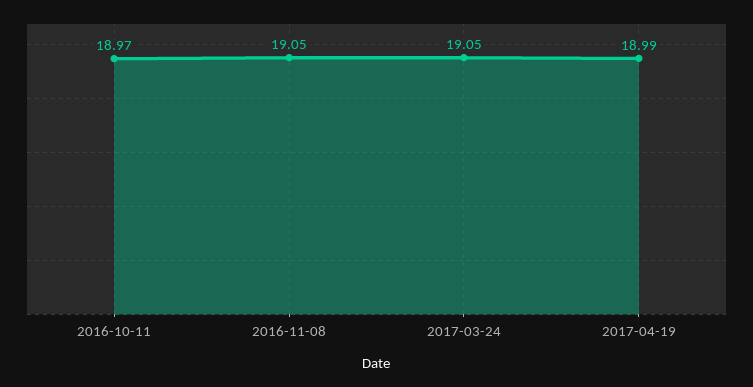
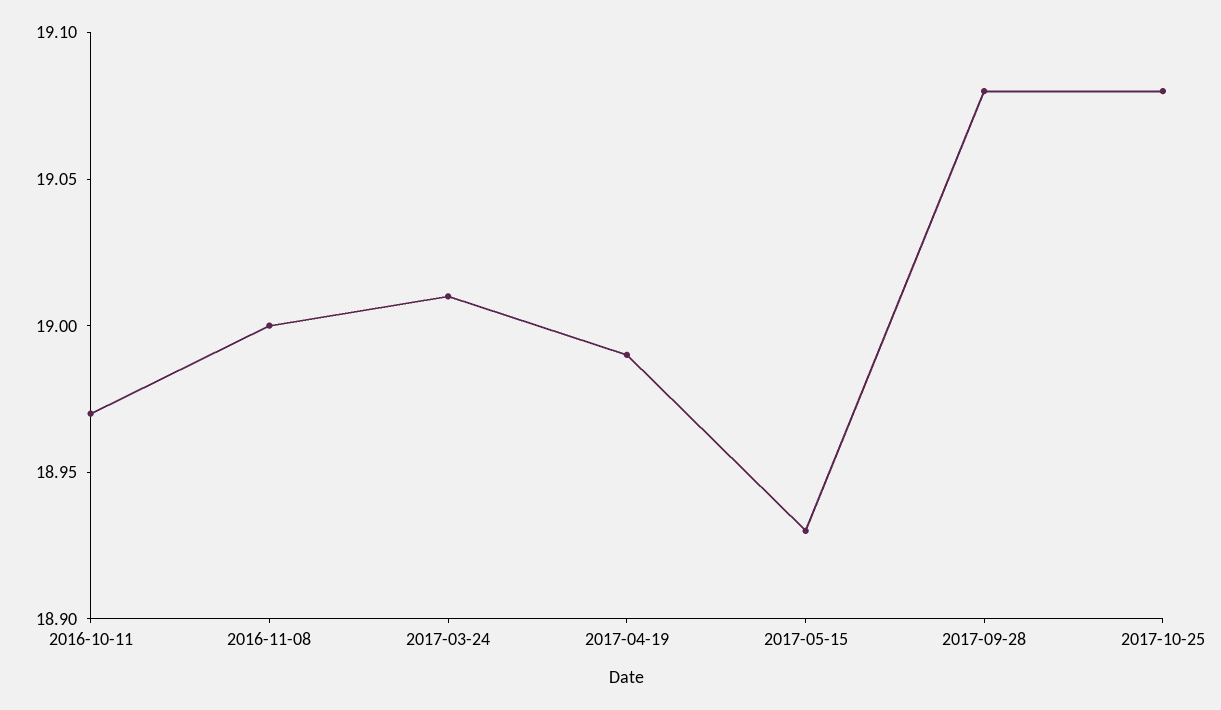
2016-11-08: 19.05 -> 19
2017-03-24: 19.05 -> 19.01
2017-05-15: none -> 18.93
2017-09-28: none -> 19.08
2017-10-25: none -> 19.08

